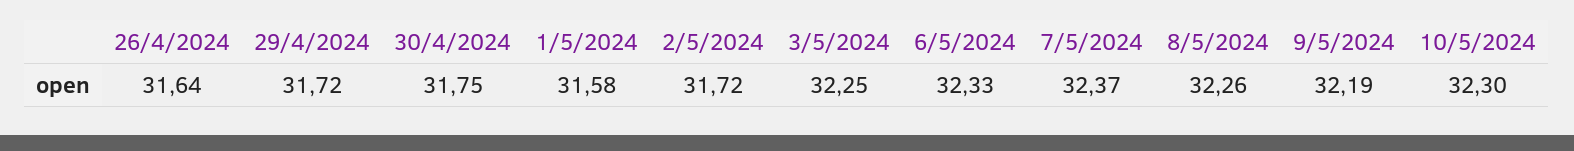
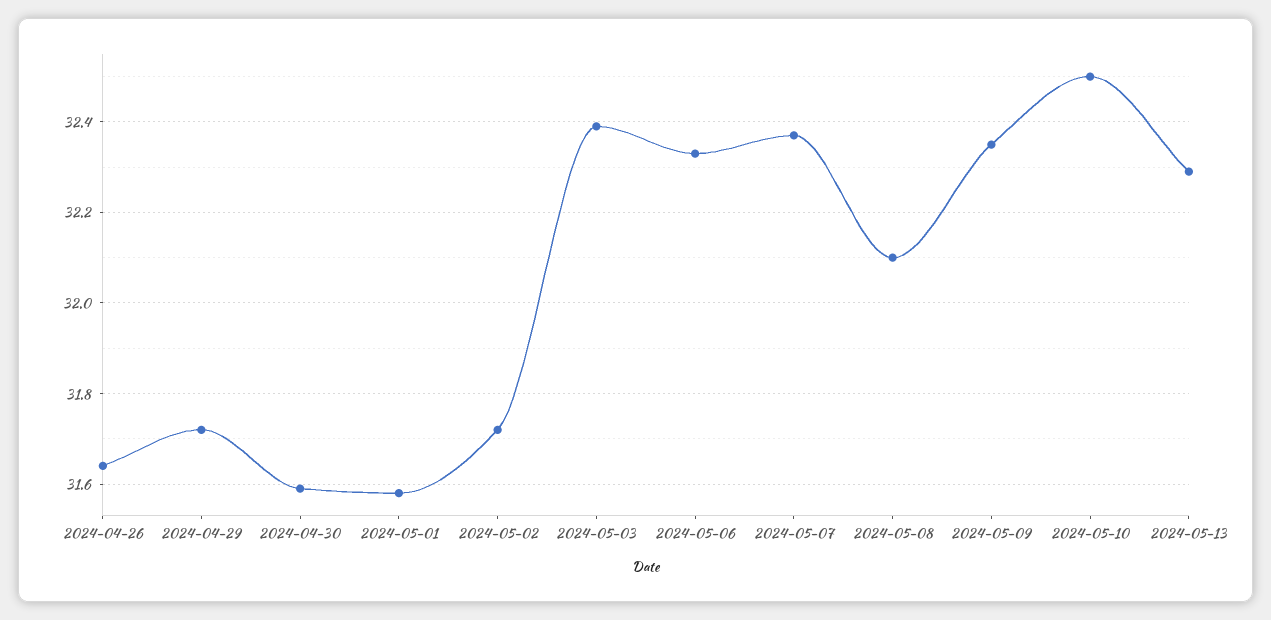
30/4/2024: 31.75 -> 31.6
3/5/2024: 32.25 -> 32.4
8/5/2024: 32.26 -> 32.1
9/5/2024: 32.19 -> 32.35
10/5/2024: 32.3 -> 32.5
2024-05-13: none -> 32.3

